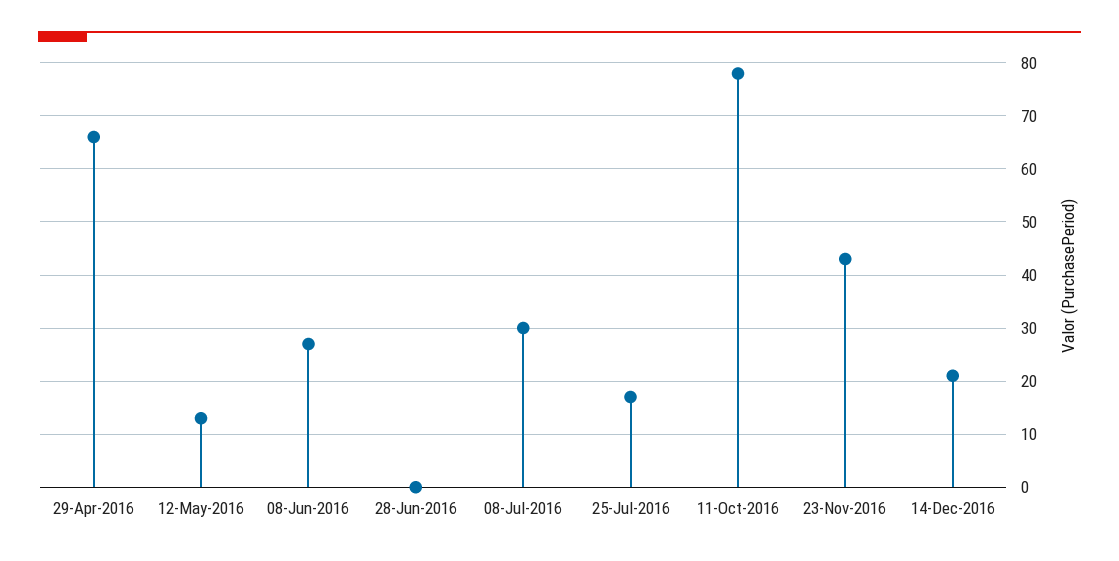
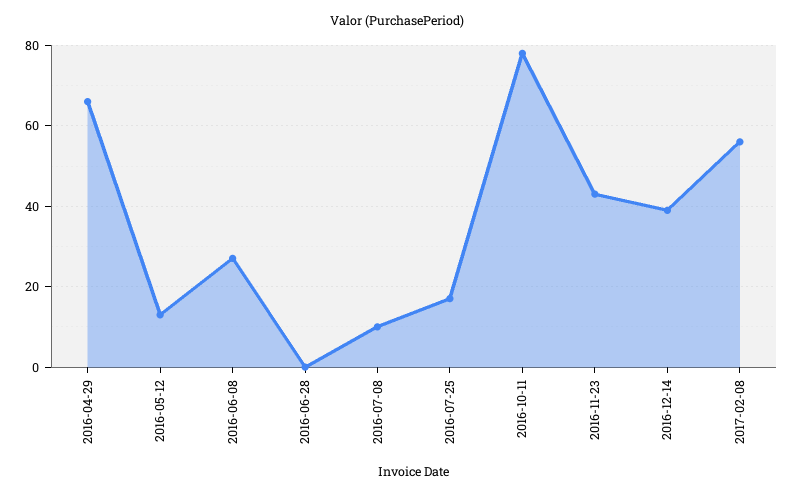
08-Jul-2016: 30 -> 10
14-Dec-2016: 20 -> 40
2017-02-08: none -> 55

